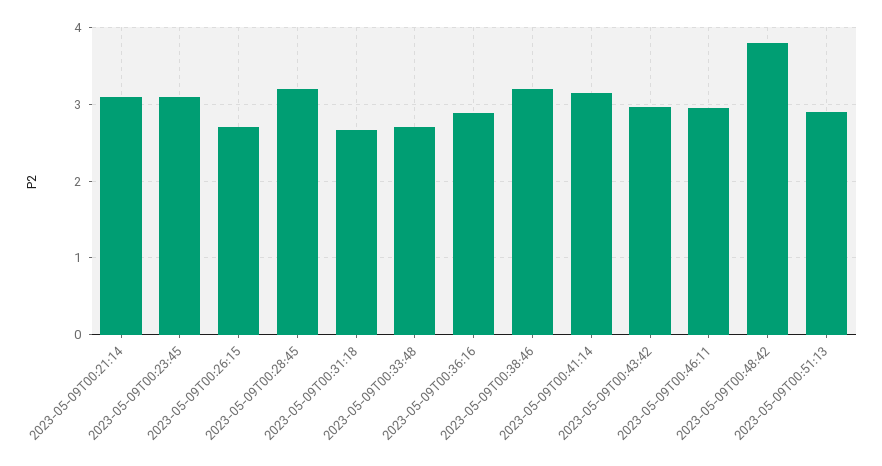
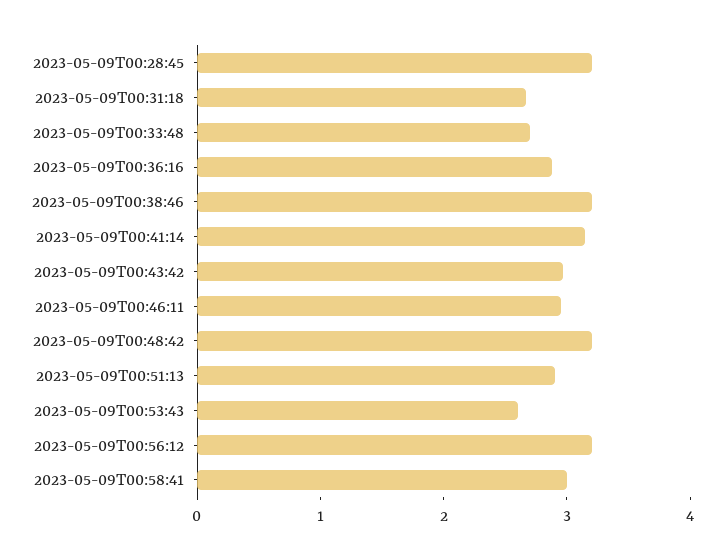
2023-05-09T00:21:14: 3.1 -> none
2023-05-09T00:23:45: 3.1 -> none
2023-05-09T00:26:15: 2.7 -> none
2023-05-09T00:48:42: 3.8 -> 3.2
2023-05-09T00:53:43: none -> 2.6
2023-05-09T00:56:12: none -> 3.2
2023-05-09T00:58:41: none -> 3

